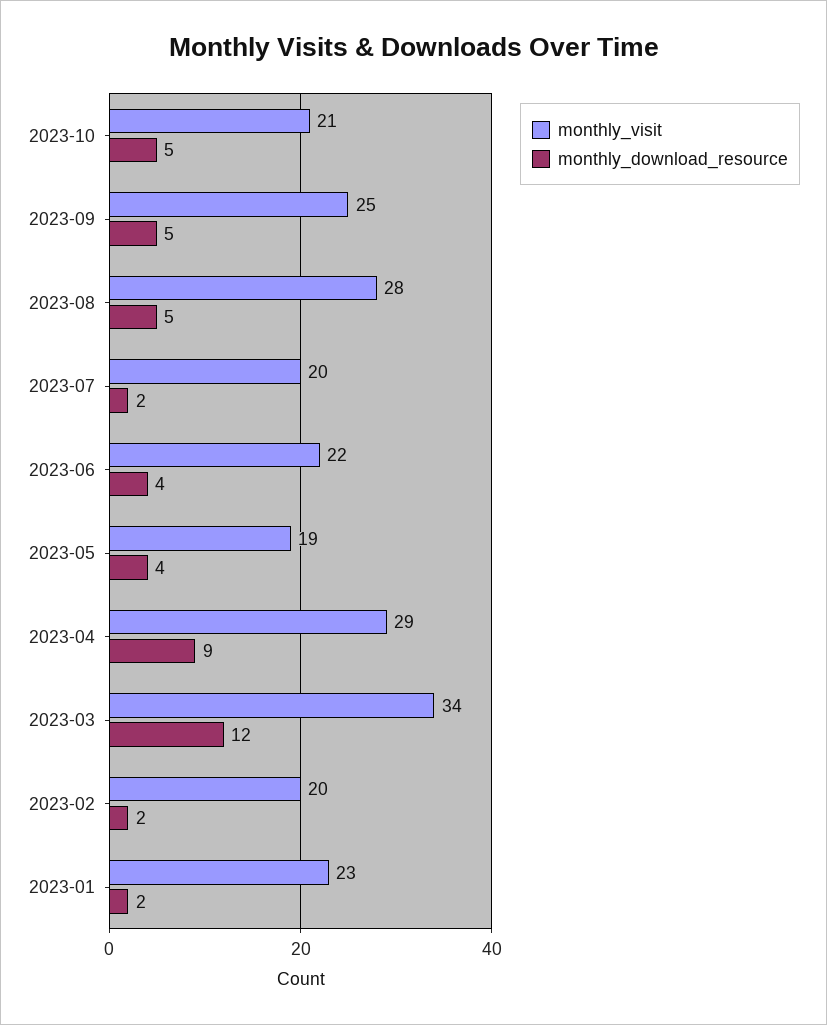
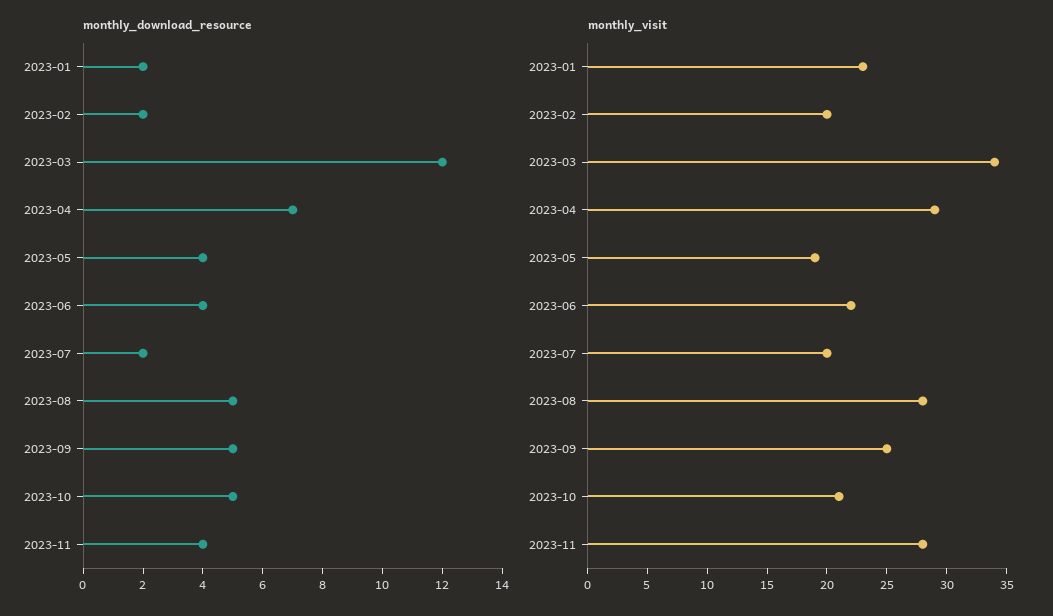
monthly_download_resource, 2023-04: 9 -> 7
monthly_download_resource, 2023-11: none -> 4
monthly_visit, 2023-11: none -> 28

